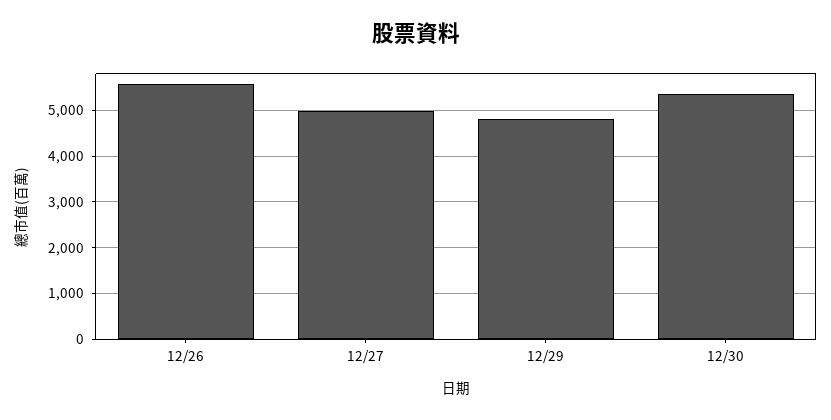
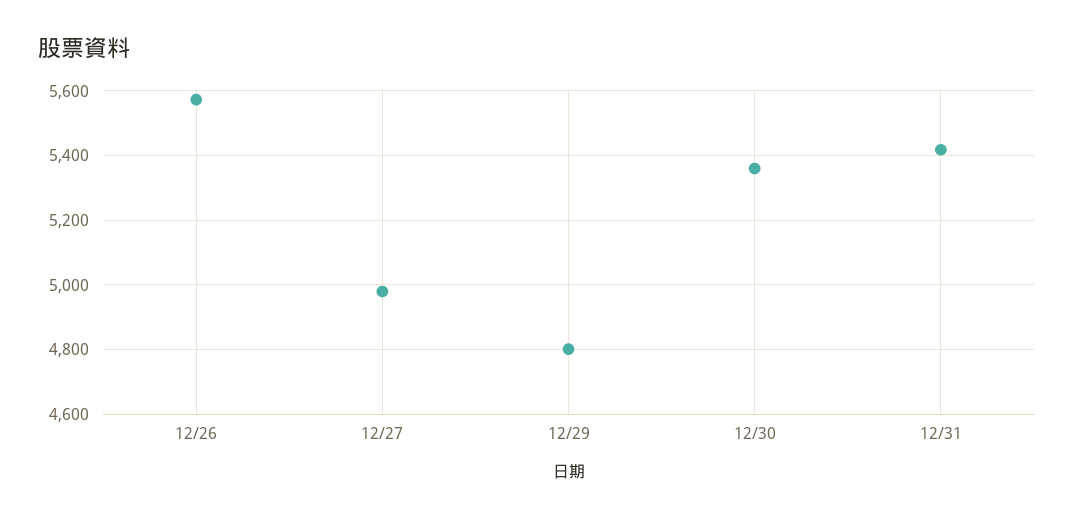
12/31: none -> 5420

